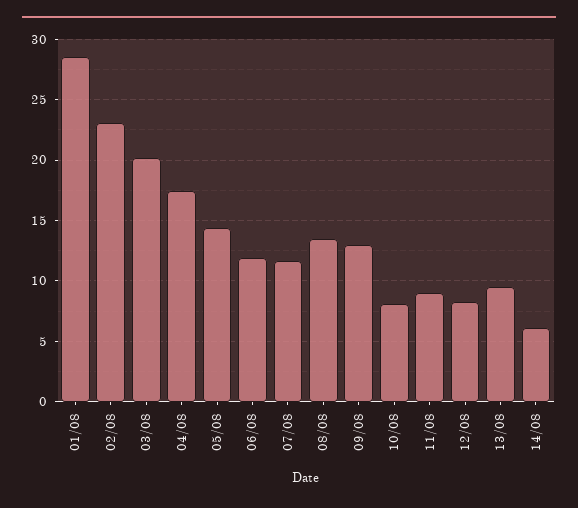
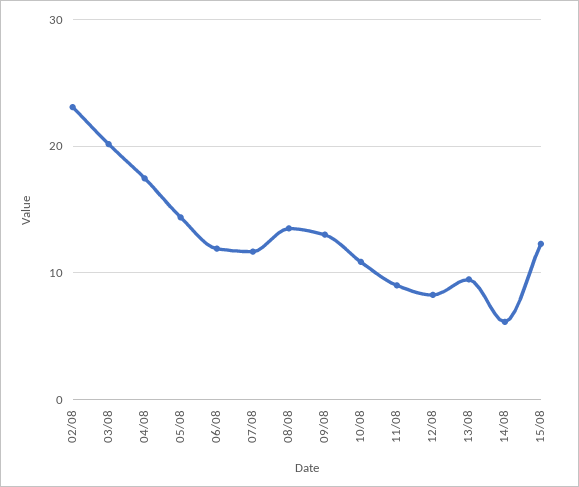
01/08: 28.5 -> none
10/08: 8 -> 11
15/08: none -> 12

